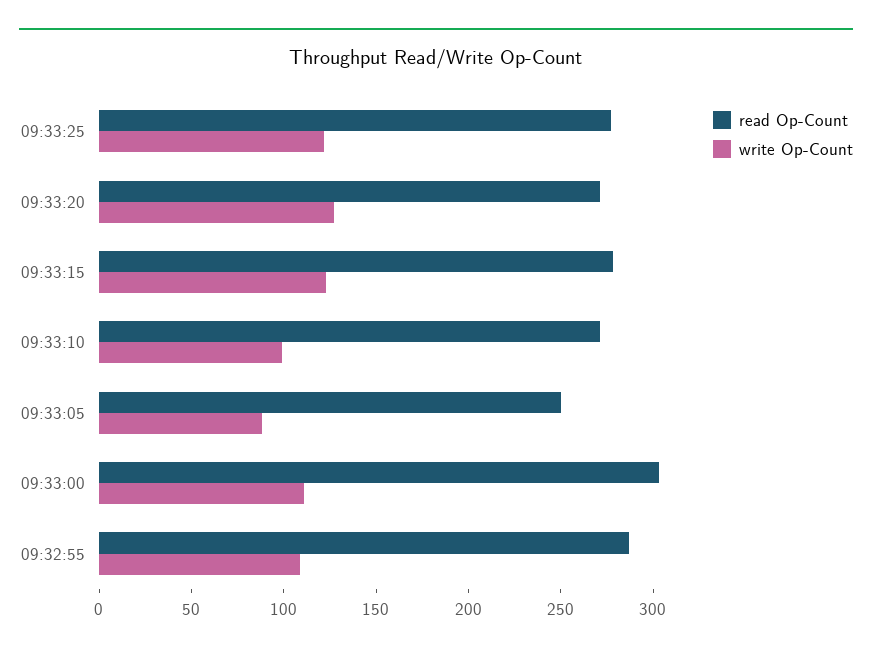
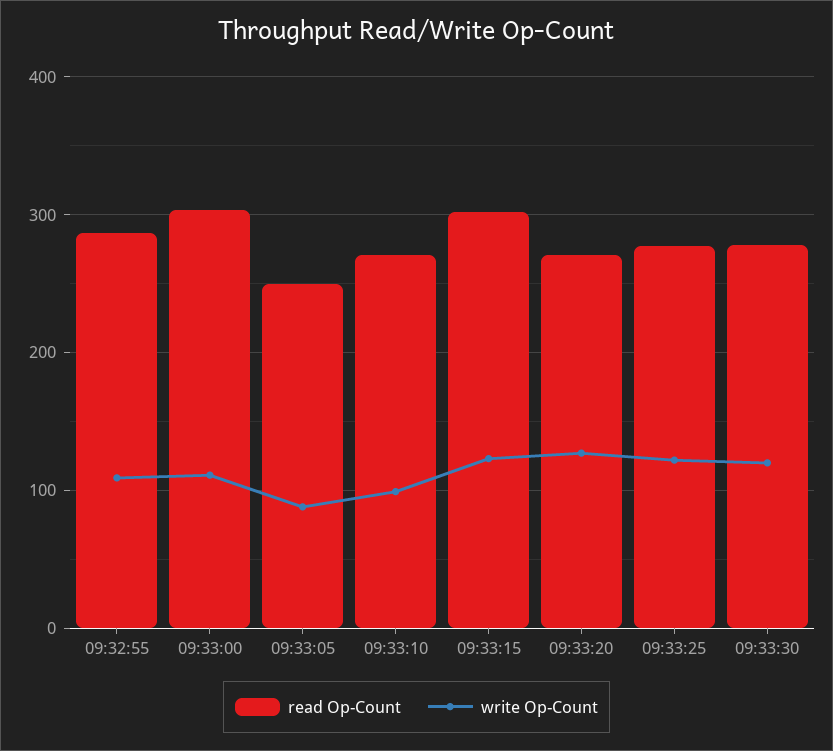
read Op-Count, 09:33:15: 280 -> 300
read Op-Count, 09:33:30: none -> 280
write Op-Count, 09:33:30: none -> 120

